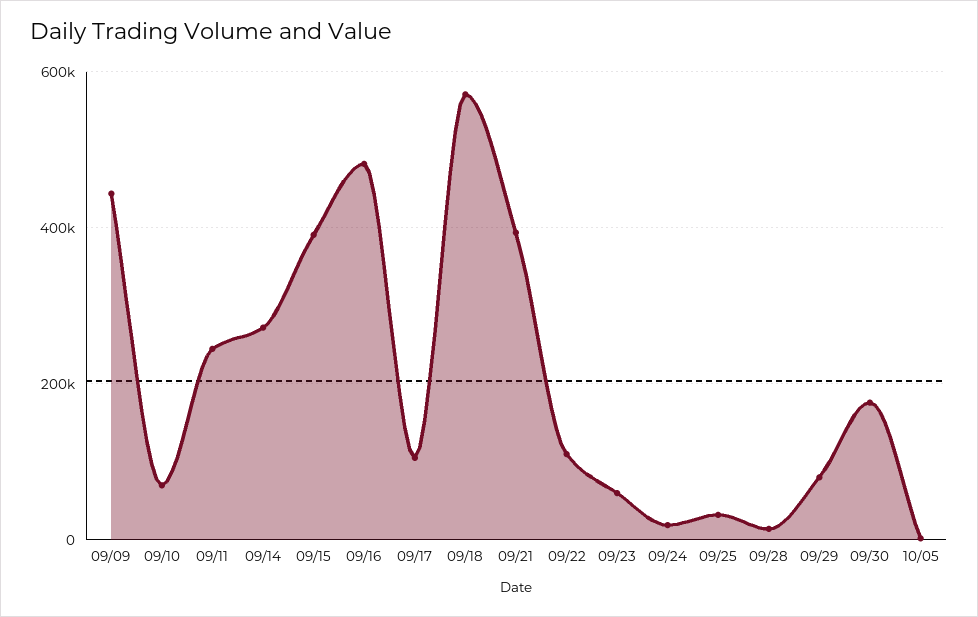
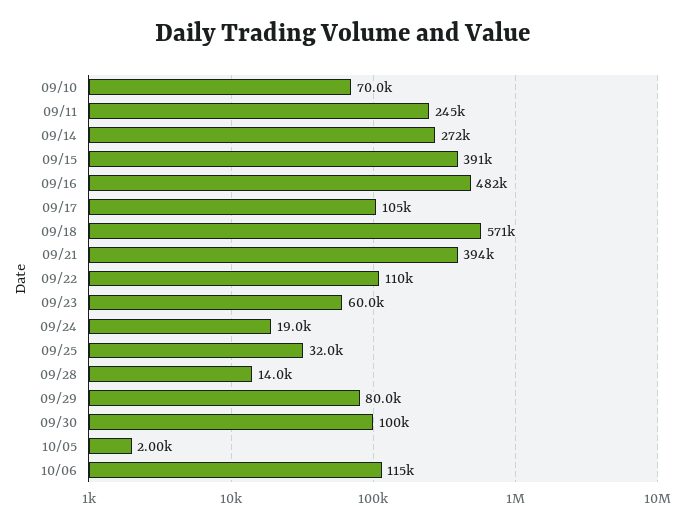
09/09: 440000 -> none
09/30: 180000 -> 100000
10/06: none -> 115000

